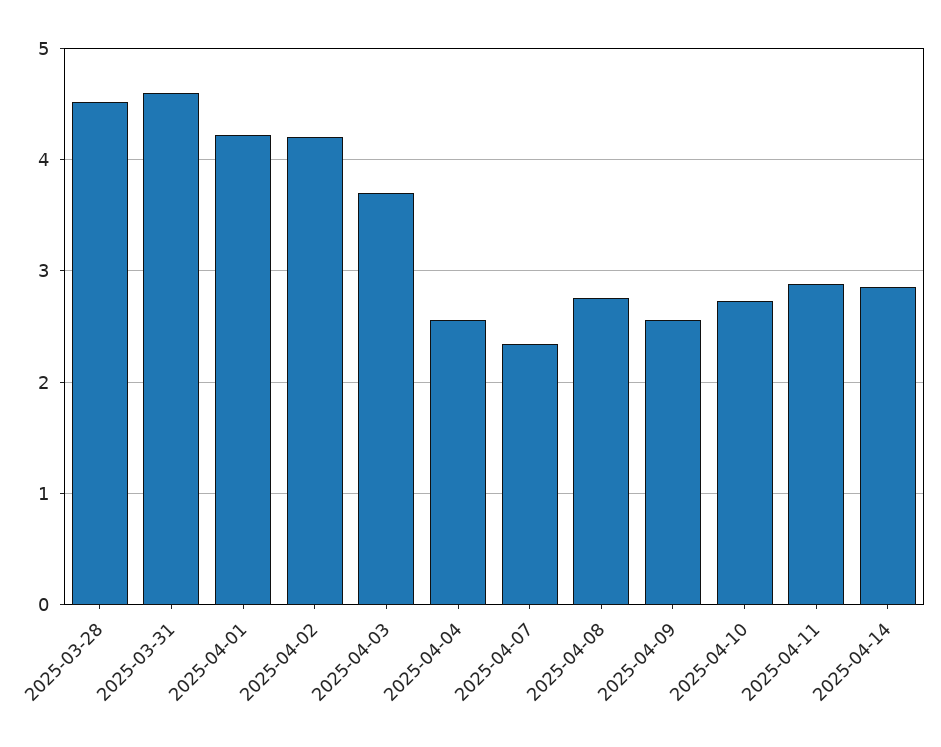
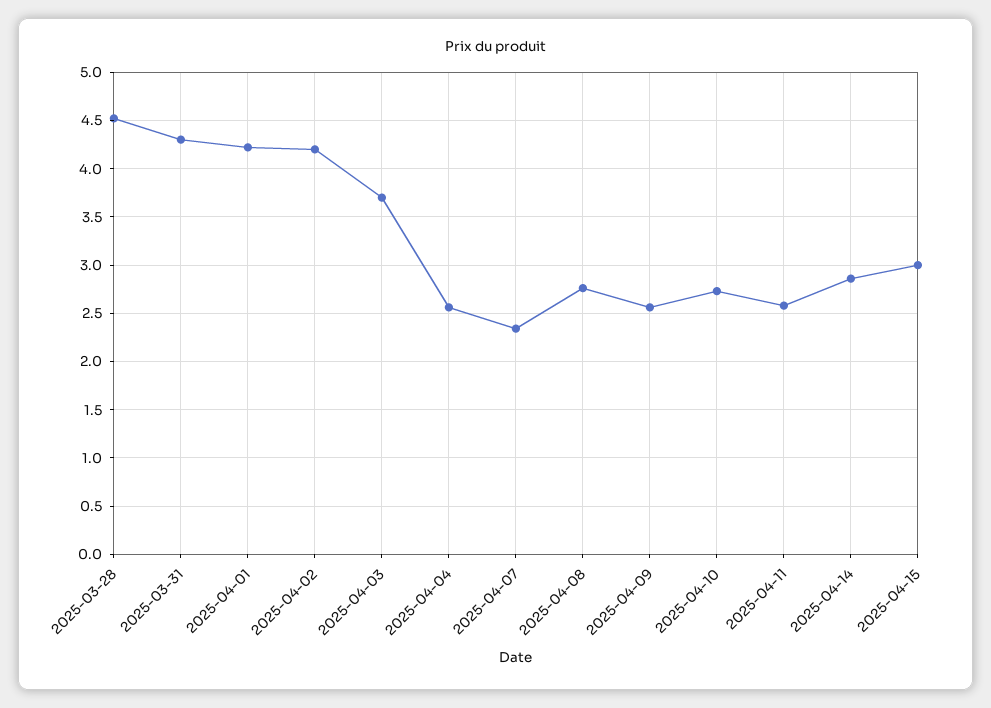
2025-03-31: 4.6 -> 4.3
2025-04-11: 2.9 -> 2.6
2025-04-15: none -> 3

